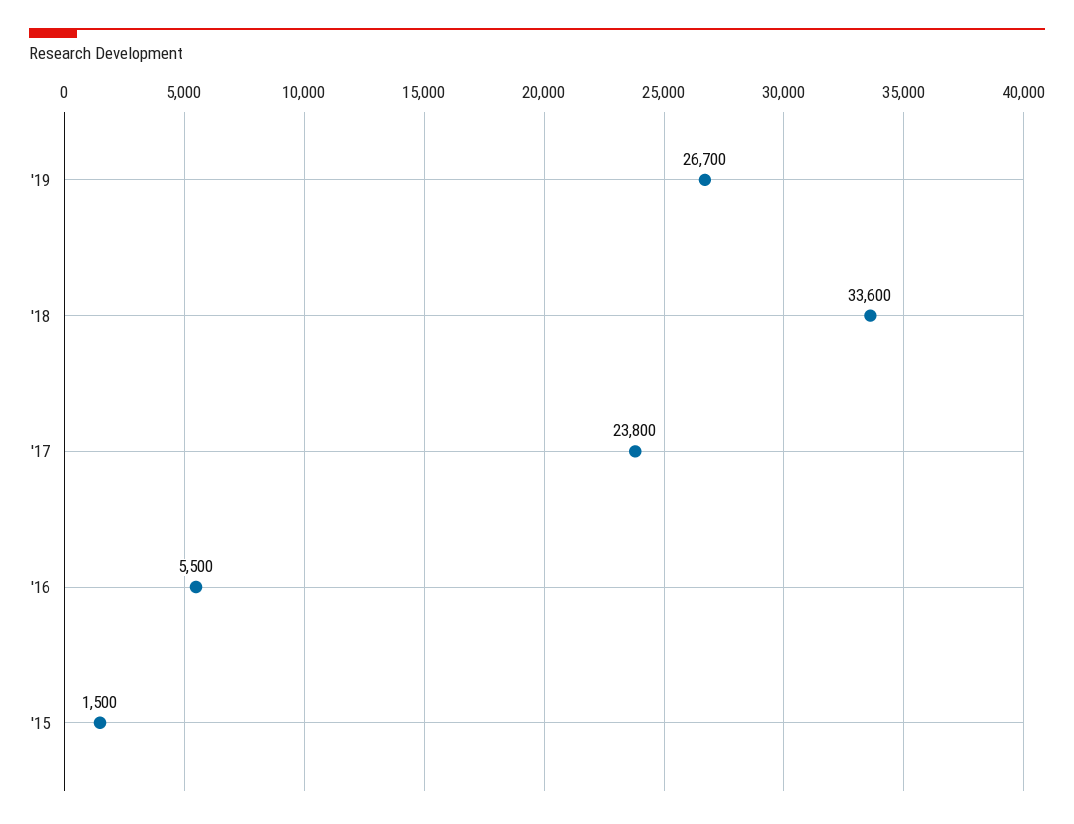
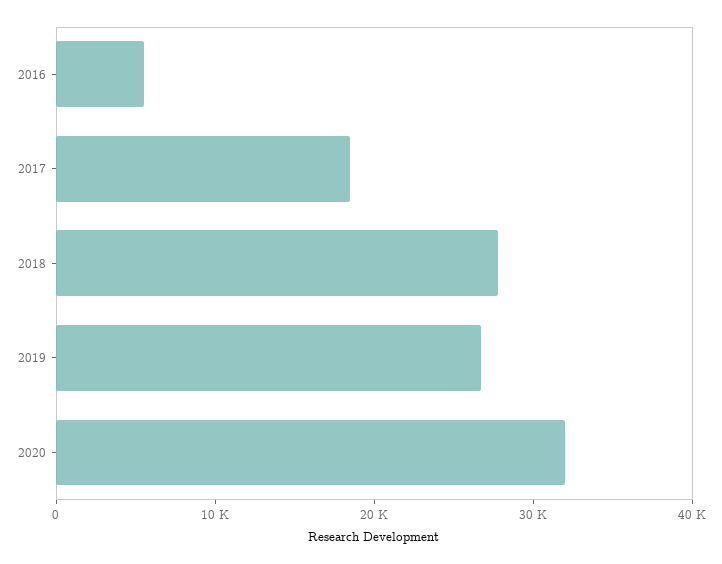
'18: 33600 -> 28000
'17: 23800 -> 18000
'15: 1500 -> none
2020: none -> 32000

